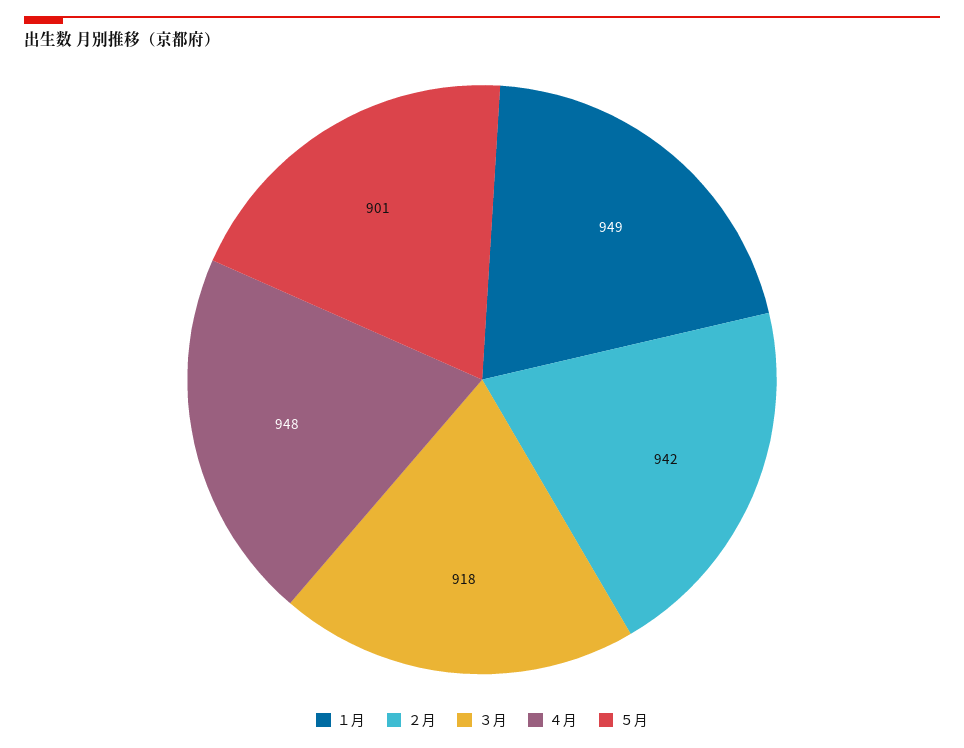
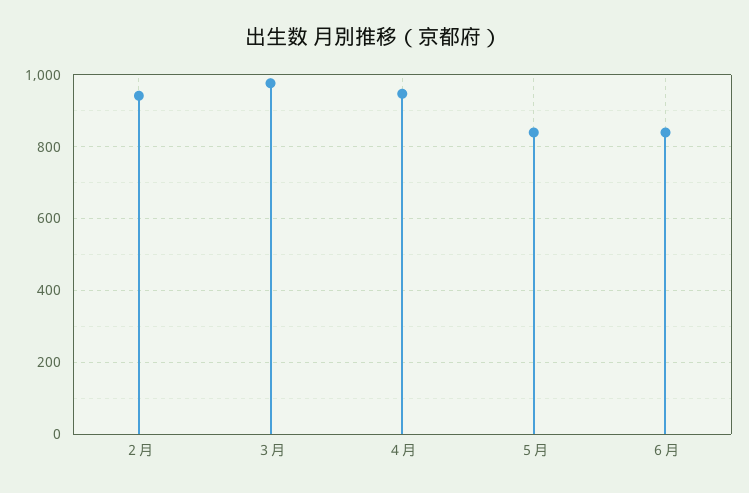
１月: 949 -> none
３月: 918 -> 980
５月: 901 -> 840
６月: none -> 840

